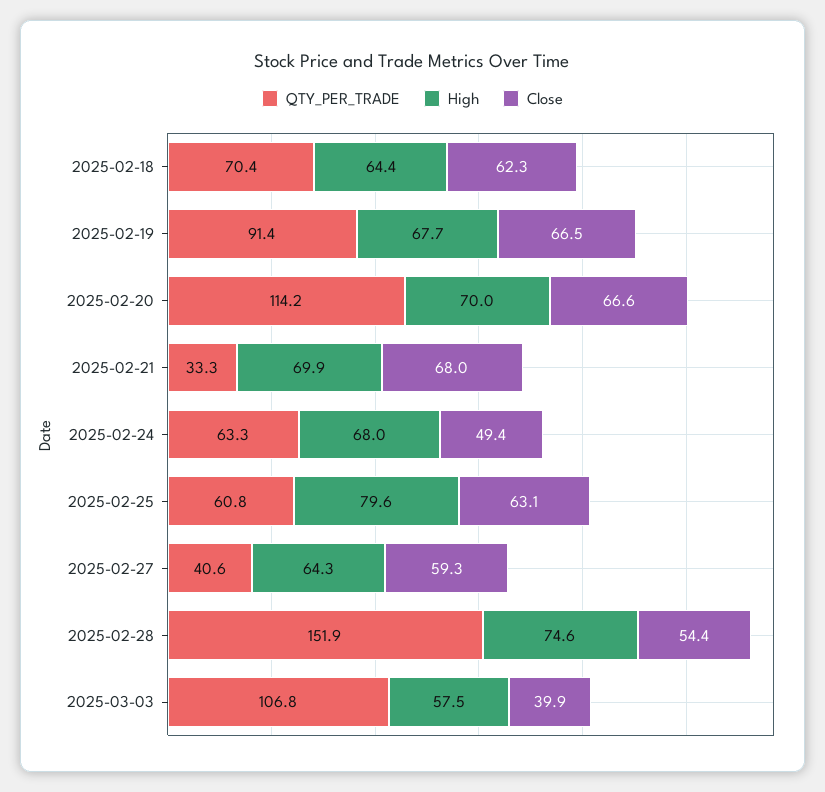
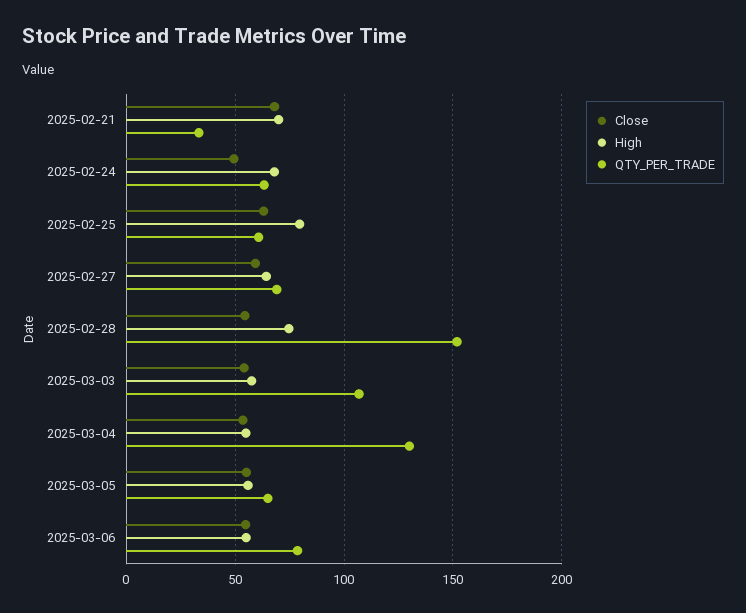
QTY_PER_TRADE, 2025-02-18: 70.4 -> none
High, 2025-02-18: 64.4 -> none
Close, 2025-02-18: 62.3 -> none
QTY_PER_TRADE, 2025-02-19: 91.4 -> none
High, 2025-02-19: 67.7 -> none
Close, 2025-02-19: 66.5 -> none
QTY_PER_TRADE, 2025-02-20: 114.2 -> none
High, 2025-02-20: 70 -> none
Close, 2025-02-20: 66.6 -> none
QTY_PER_TRADE, 2025-02-27: 40.6 -> 70
Close, 2025-03-03: 39.9 -> 55
Close, 2025-03-04: none -> 55
High, 2025-03-04: none -> 55
QTY_PER_TRADE, 2025-03-04: none -> 130
Close, 2025-03-05: none -> 55
High, 2025-03-05: none -> 55
QTY_PER_TRADE, 2025-03-05: none -> 65
Close, 2025-03-06: none -> 55
High, 2025-03-06: none -> 55
QTY_PER_TRADE, 2025-03-06: none -> 80

